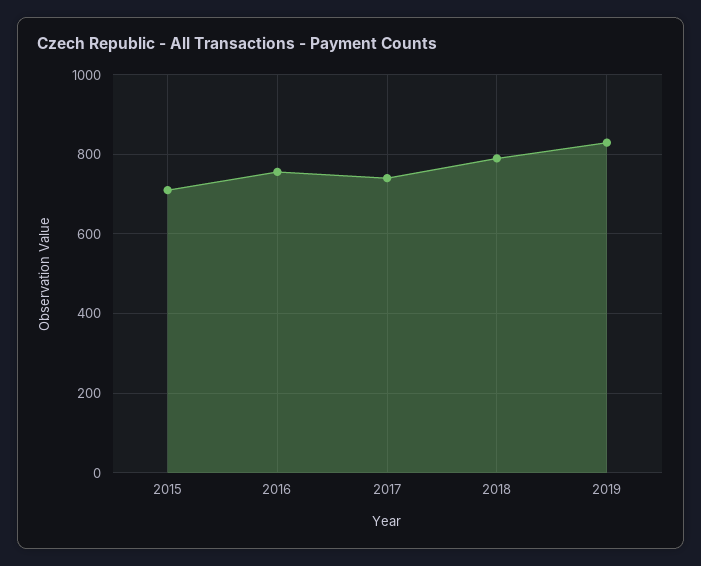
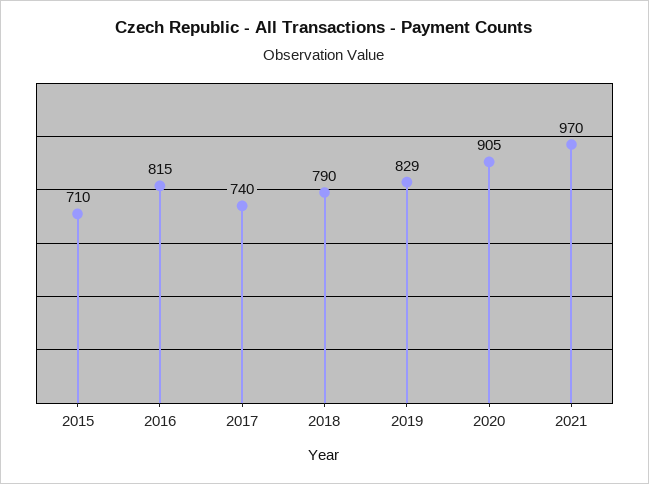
2016: 760 -> 815
2020: none -> 905
2021: none -> 970

